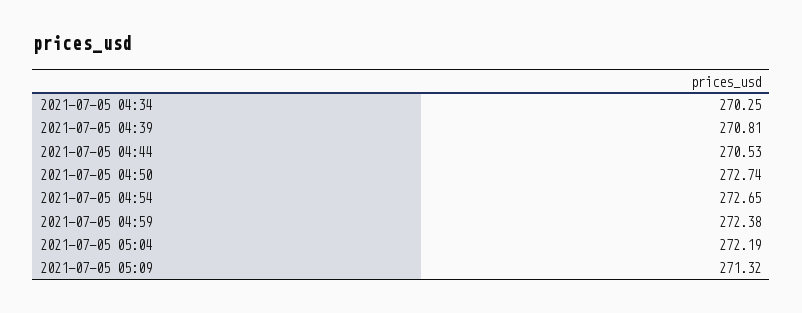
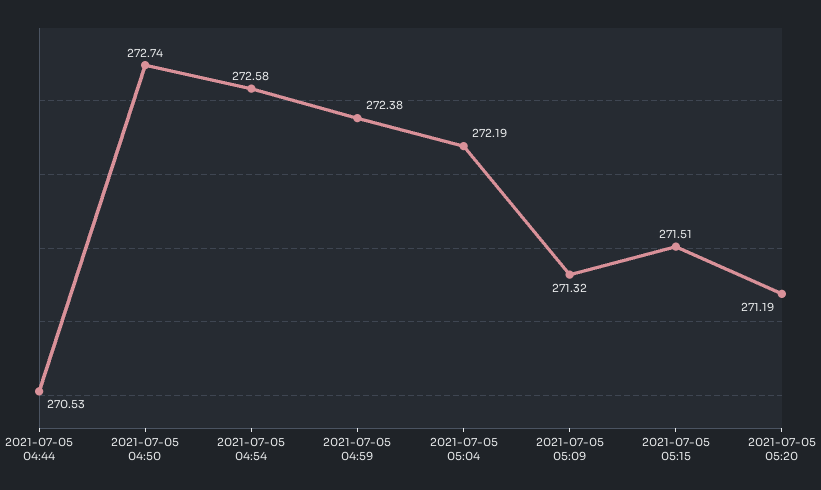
2021-07-05 04:34: 270.25 -> none
2021-07-05 04:39: 270.81 -> none
2021-07-05 04:54: 272.65 -> 272.58
2021-07-05 05:15: none -> 271.51
2021-07-05 05:20: none -> 271.19

